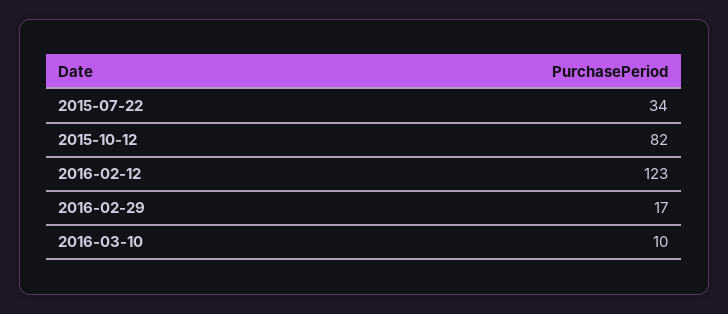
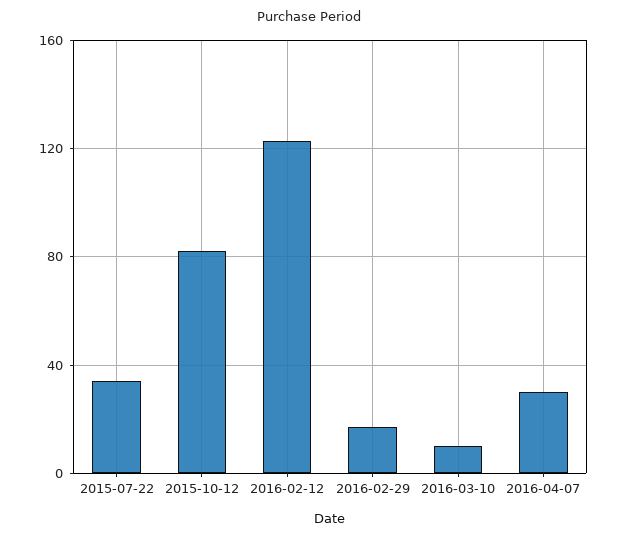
2016-04-07: none -> 30

